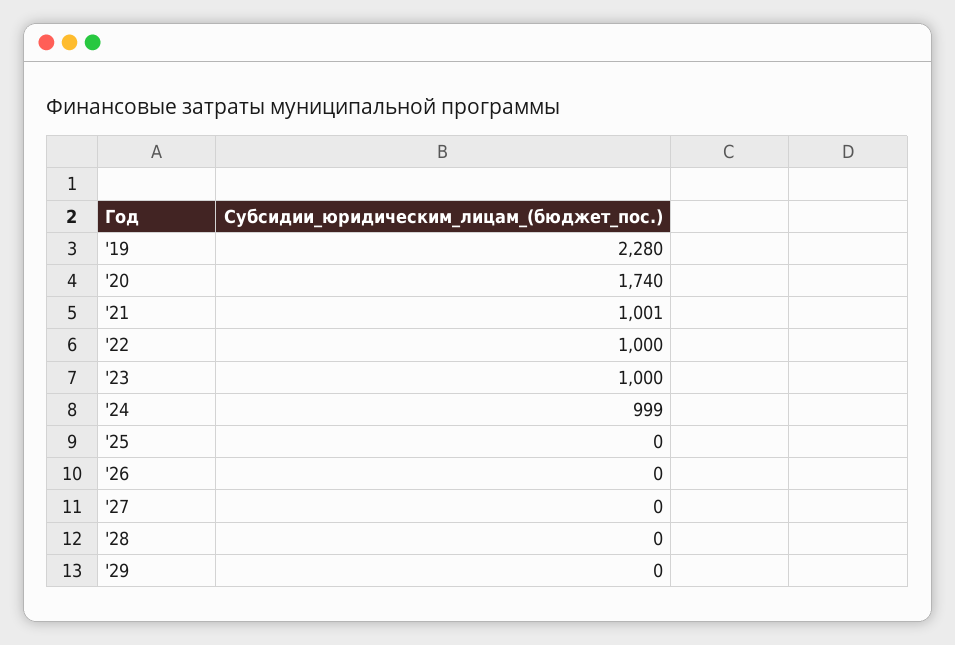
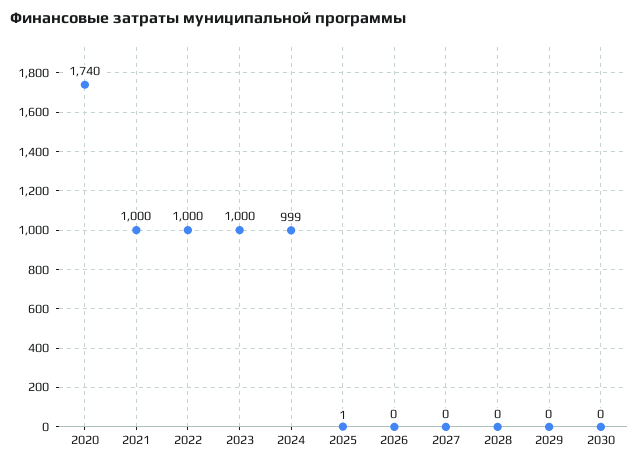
'19: 2280 -> none
'21: 1001 -> 1000
'25: 0 -> 1
2030: none -> 0

